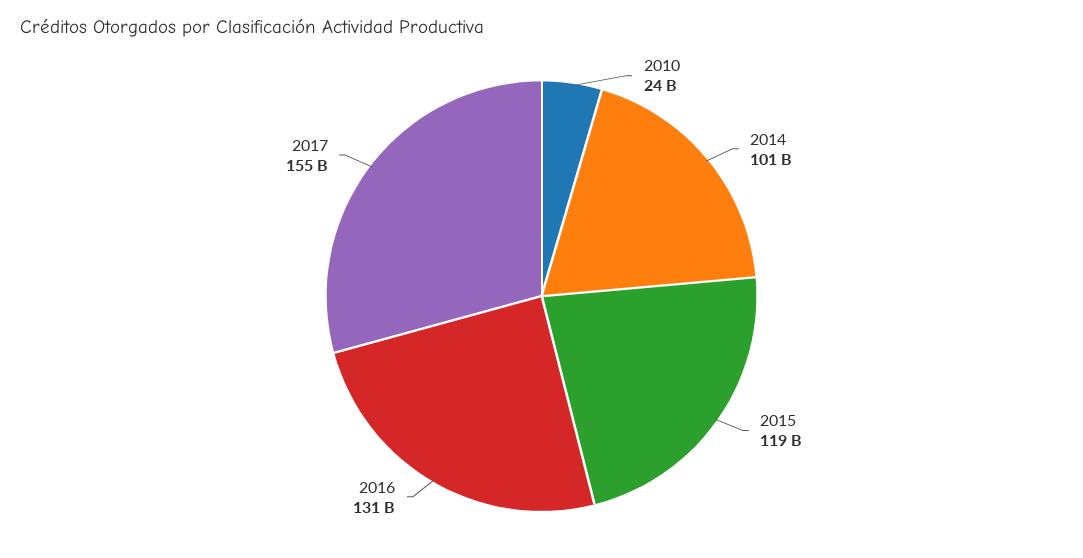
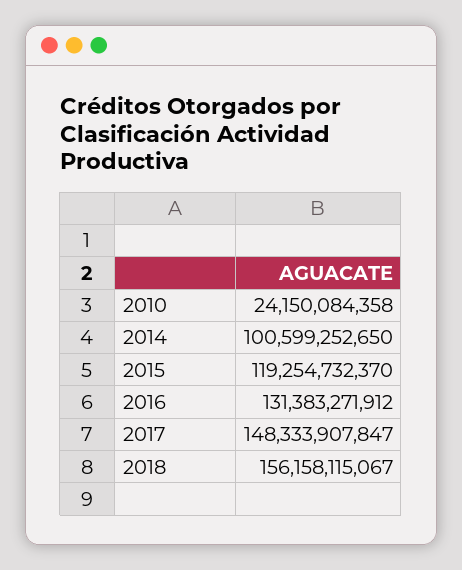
2017: 155000000000 -> 148333907847
2018: none -> 156158115067

